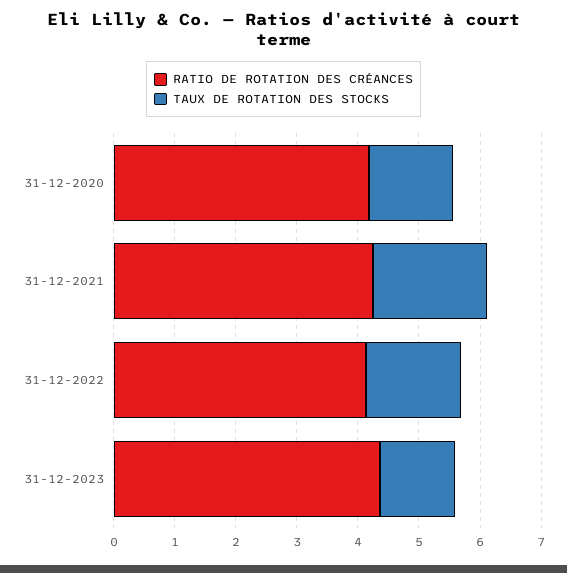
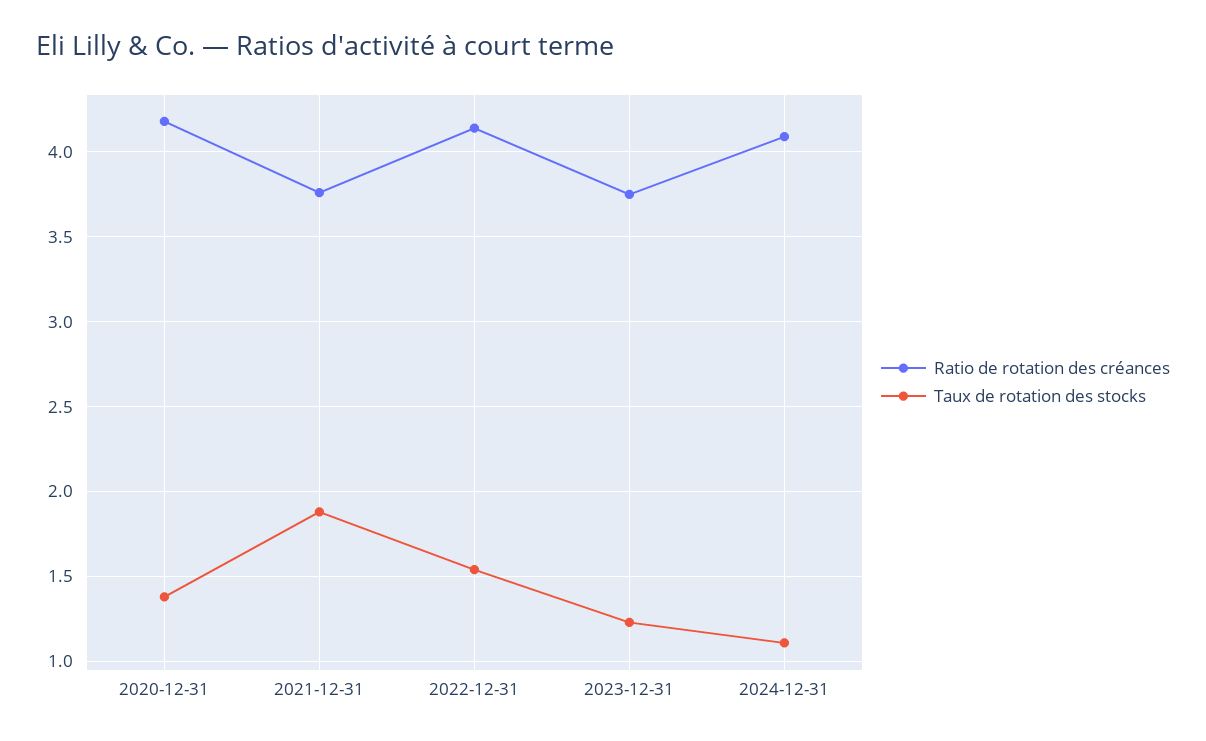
RATIO DE ROTATION DES CRÉANCES, 31-12-2021: 4.2 -> 3.75
RATIO DE ROTATION DES CRÉANCES, 31-12-2023: 4.4 -> 3.75
RATIO DE ROTATION DES CRÉANCES, 2024-12-31: none -> 4.1
TAUX DE ROTATION DES STOCKS, 2024-12-31: none -> 1.1

